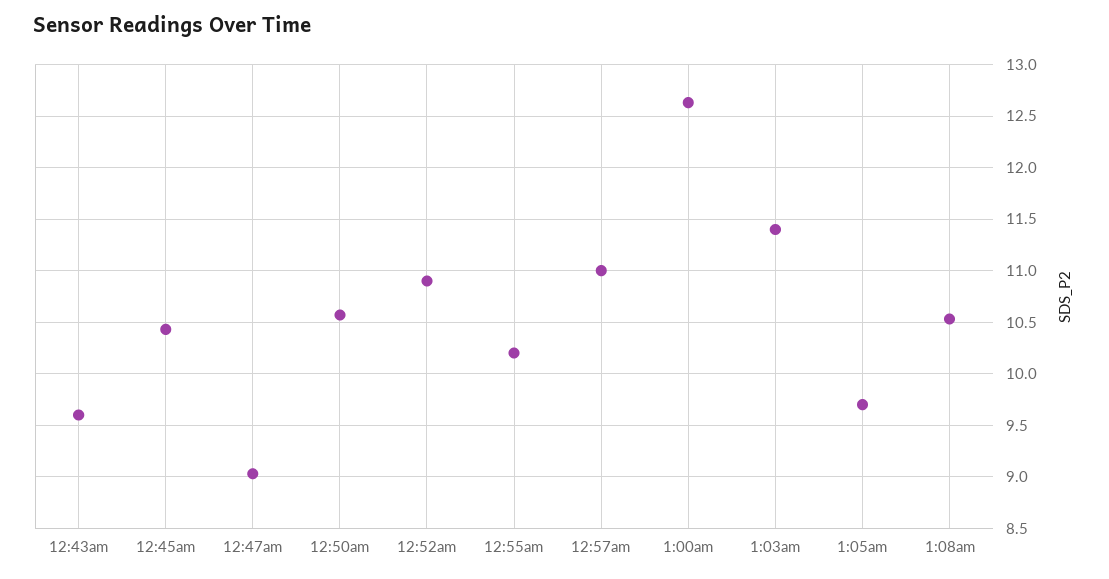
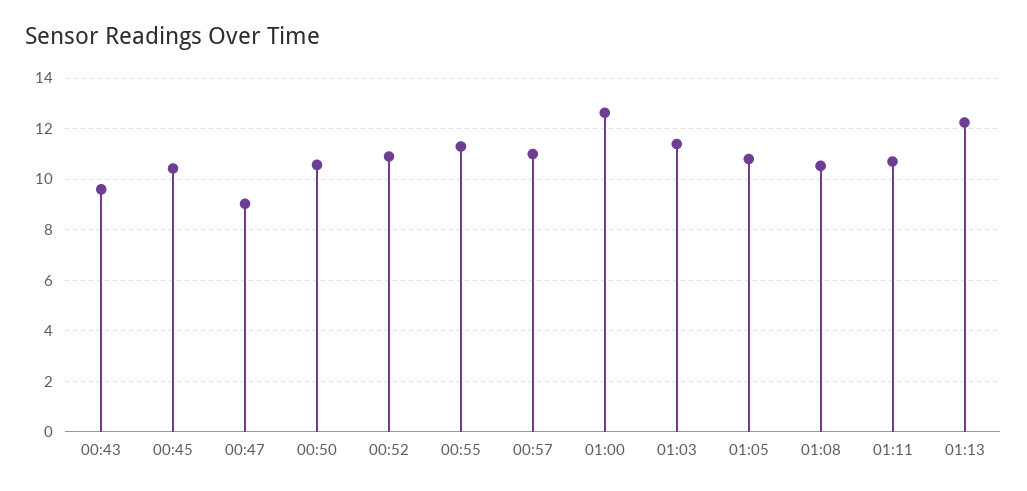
12:55am: 10.2 -> 11.25
1:05am: 9.7 -> 10.75
01:11: none -> 10.75
01:13: none -> 12.25

